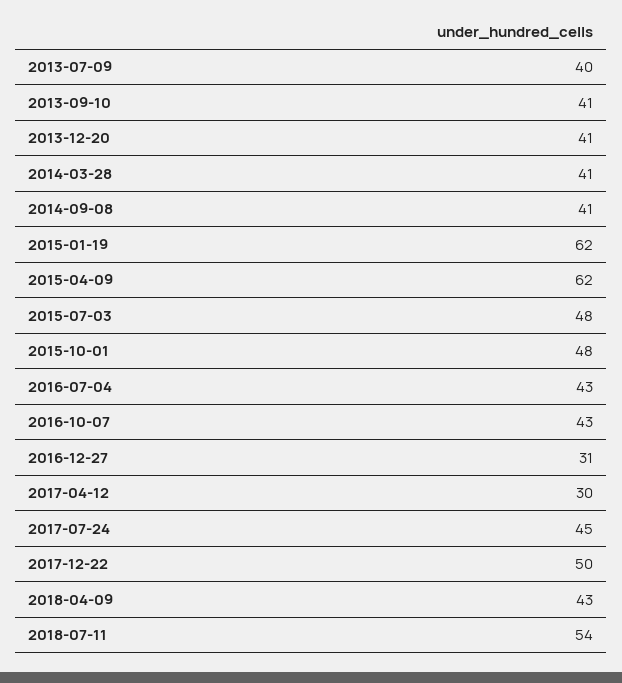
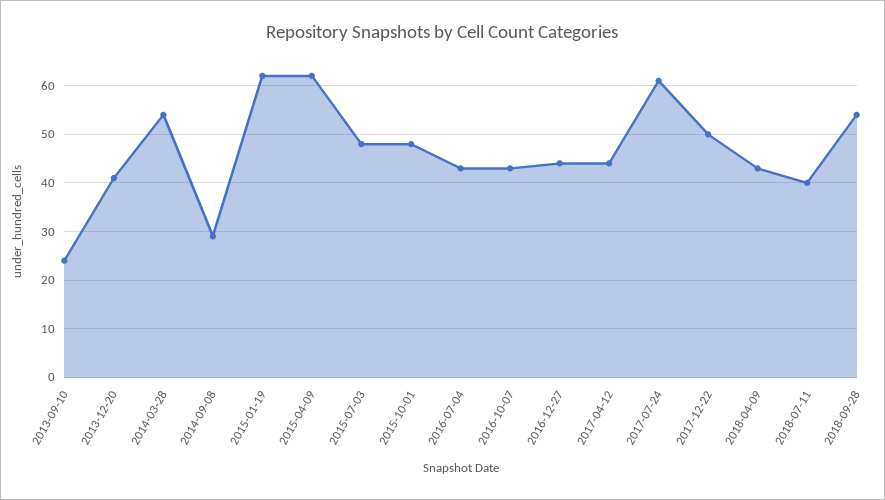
2013-07-09: 40 -> none
2013-09-10: 41 -> 25
2014-03-28: 41 -> 55
2014-09-08: 41 -> 30
2016-12-27: 31 -> 45
2017-04-12: 30 -> 45
2017-07-24: 45 -> 60
2018-07-11: 54 -> 40
2018-09-28: none -> 55

